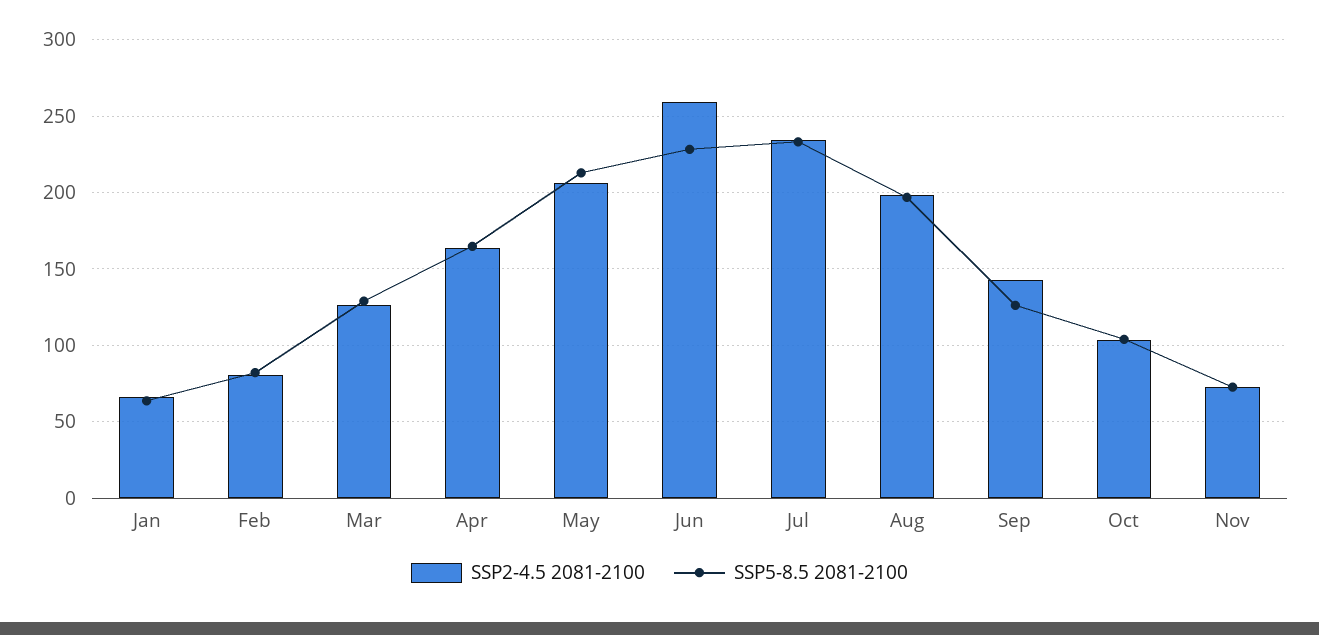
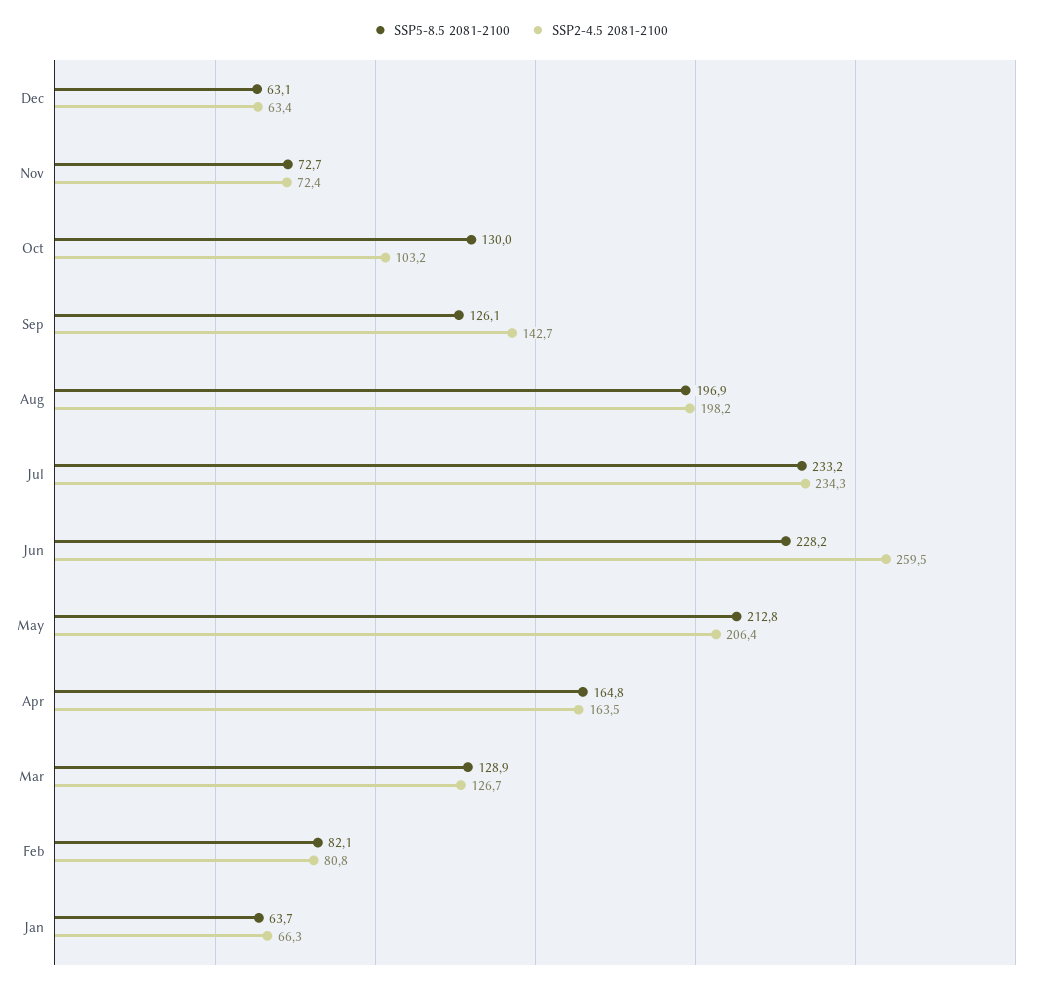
SSP5-8.5 2081-2100, Oct: 105 -> 130
SSP5-8.5 2081-2100, Dec: none -> 63.1
SSP2-4.5 2081-2100, Dec: none -> 63.4

